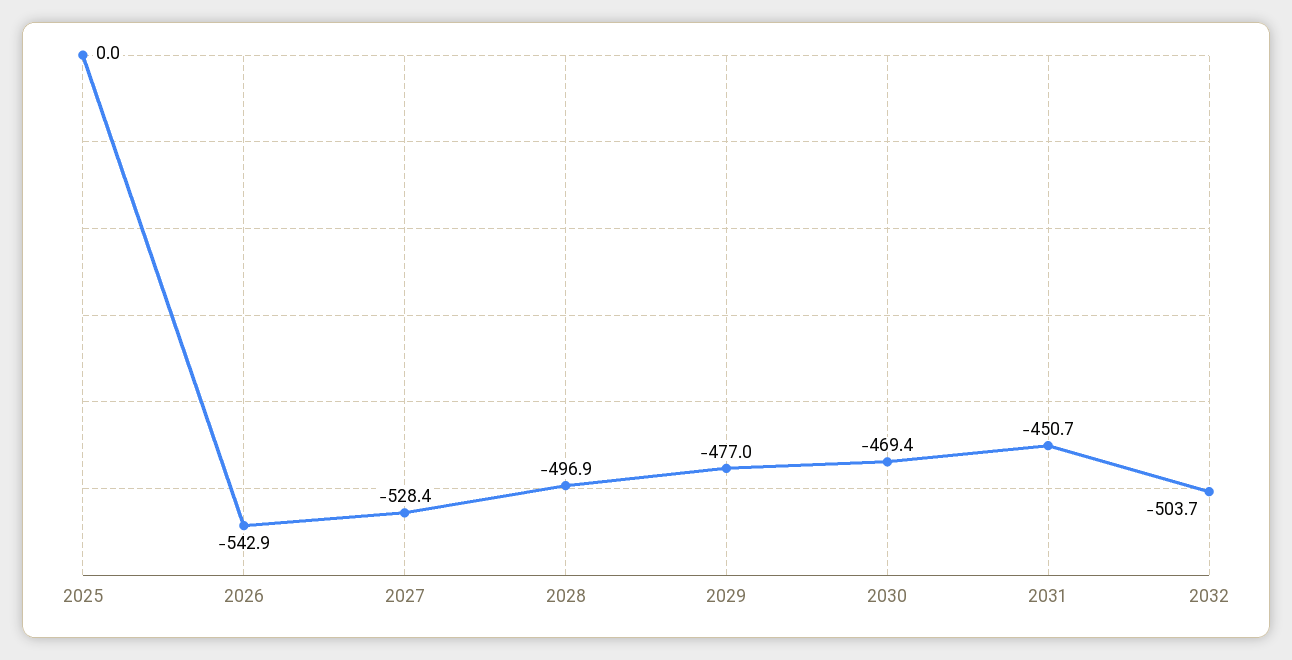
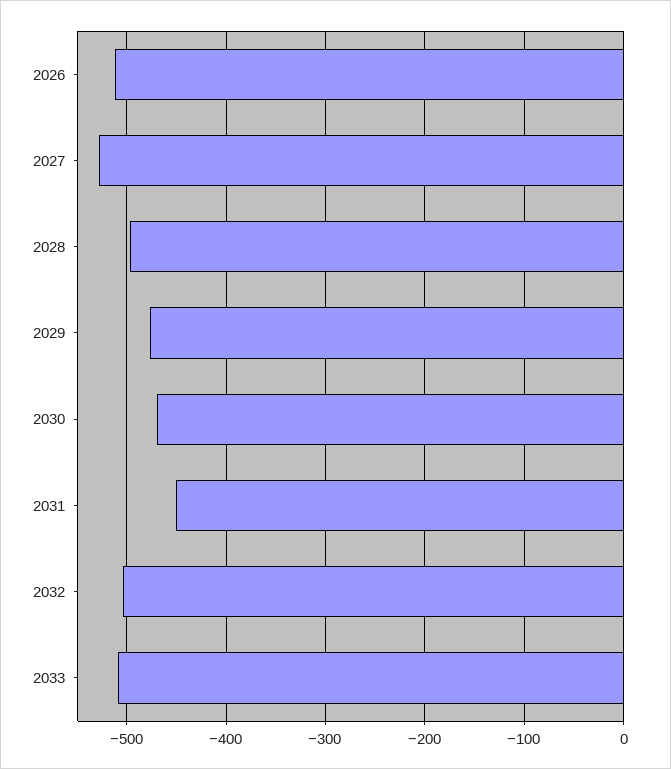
2025: 0 -> none
2026: -542.9 -> -510
2033: none -> -510

